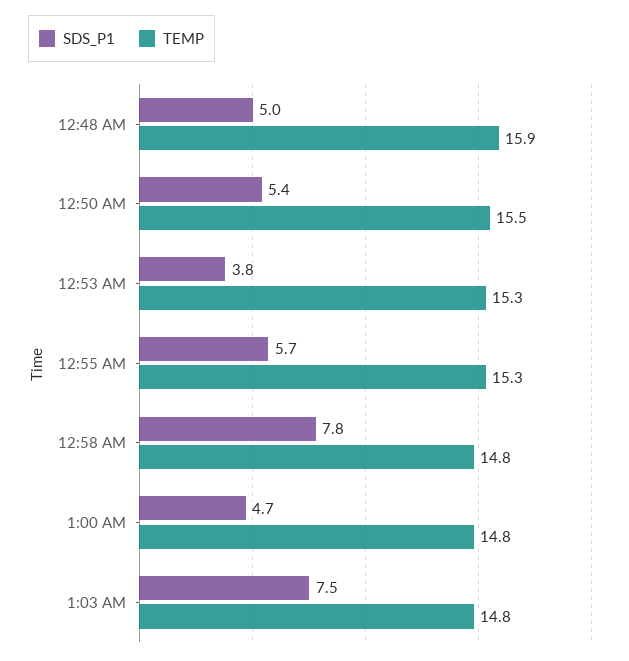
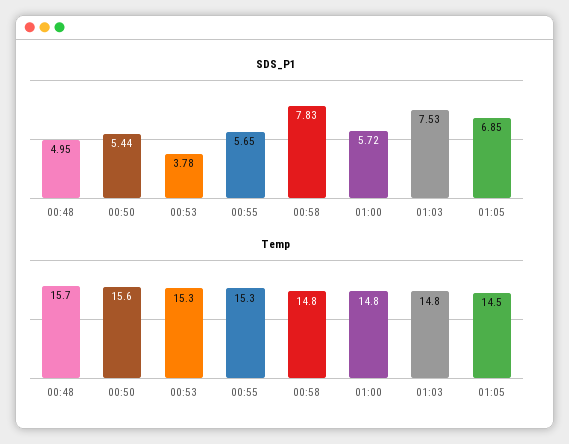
TEMP, 12:48 AM: 15.9 -> 15.7
TEMP, 12:50 AM: 15.5 -> 15.6
SDS_P1, 1:00 AM: 4.7 -> 5.72
SDS_P1, 01:05: none -> 6.85
TEMP, 01:05: none -> 14.5

